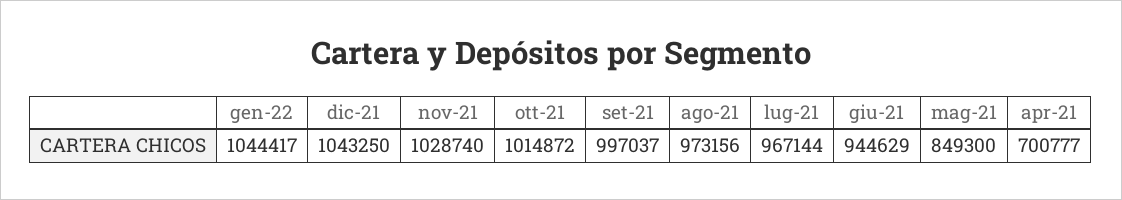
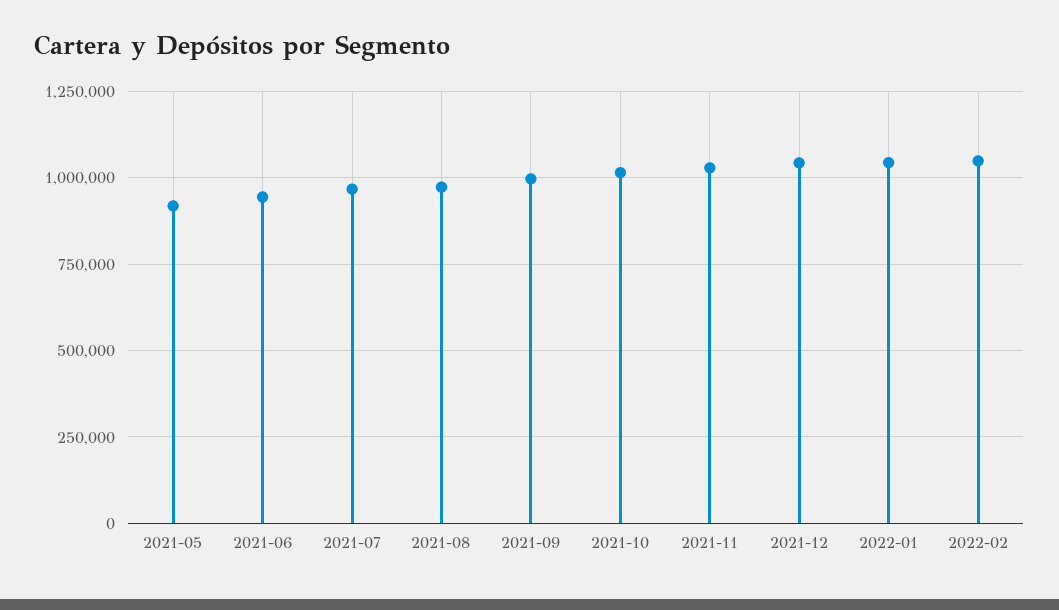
mag-21: 849300 -> 925000
apr-21: 700777 -> none
2022-02: none -> 1050000

